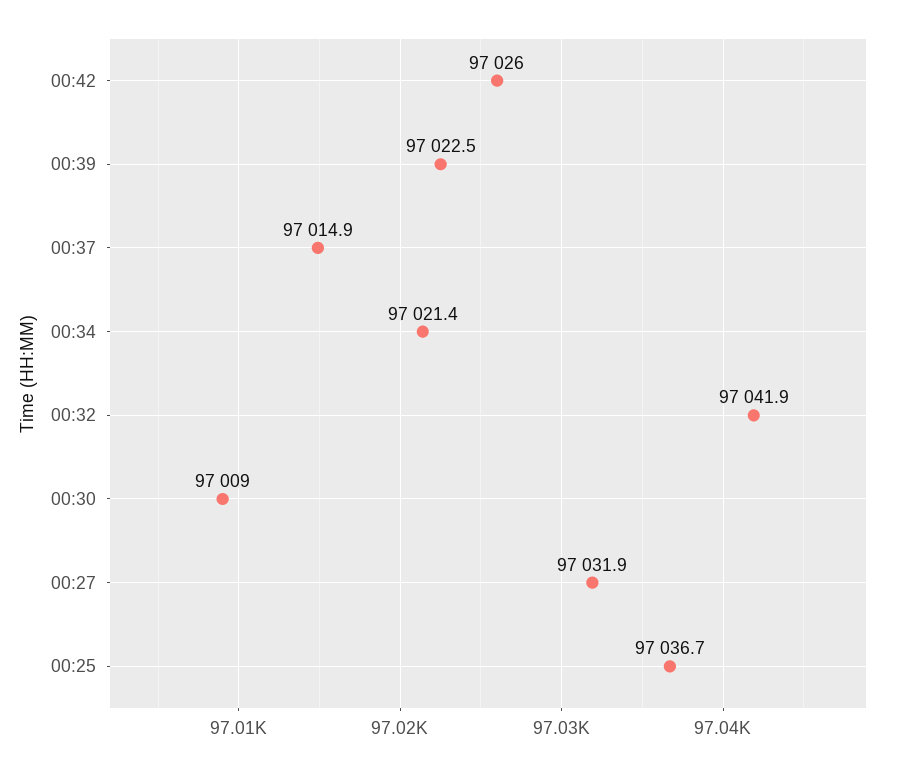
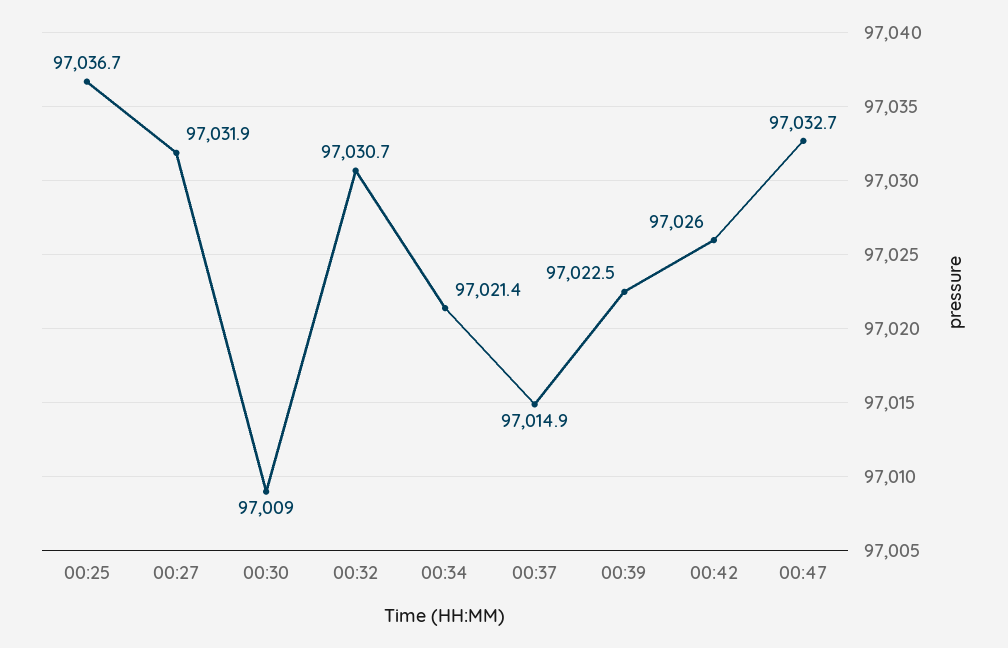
00:32: 97041.9 -> 97030.7
00:47: none -> 97032.7

